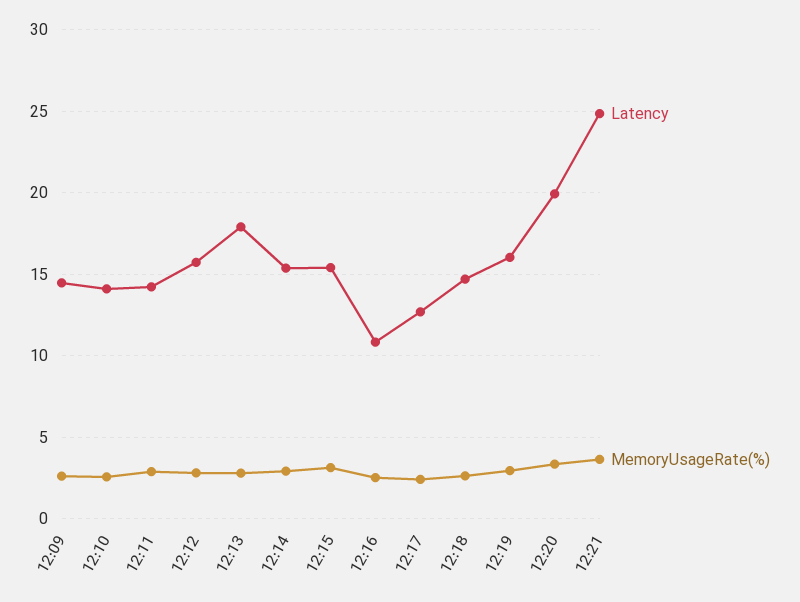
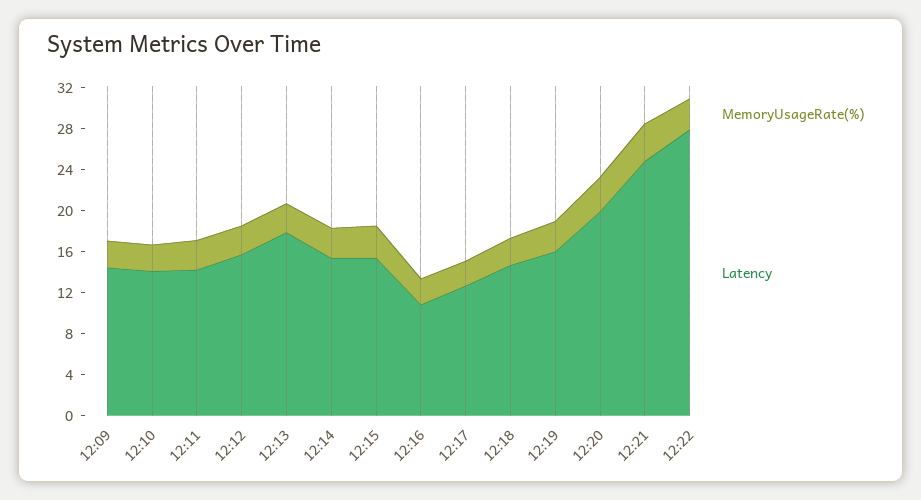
MemoryUsageRate(%), 12:22: none -> 3
Latency, 12:22: none -> 28

